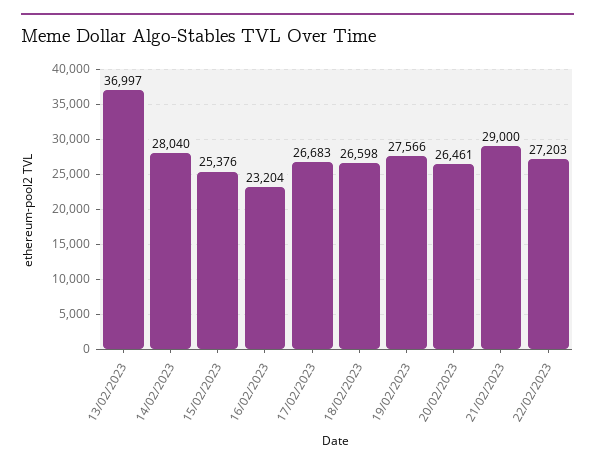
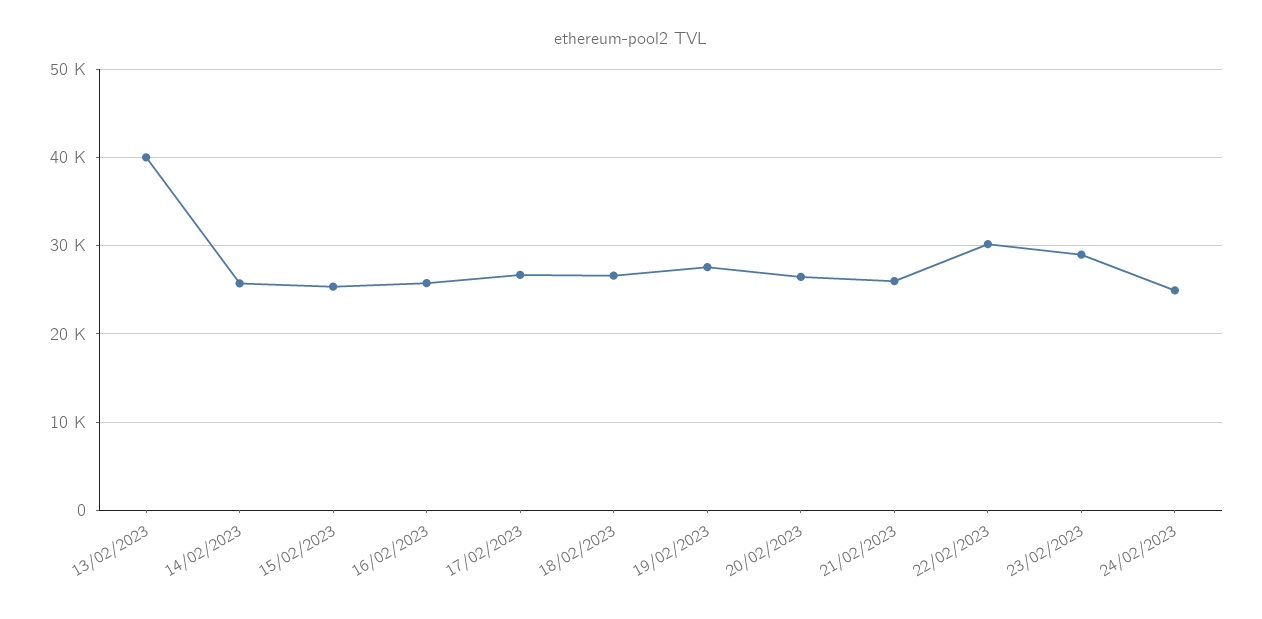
13/02/2023: 36997 -> 40000
14/02/2023: 28040 -> 26000
16/02/2023: 23204 -> 26000
21/02/2023: 29000 -> 26000
22/02/2023: 27203 -> 30000
23/02/2023: none -> 29000
24/02/2023: none -> 25000

